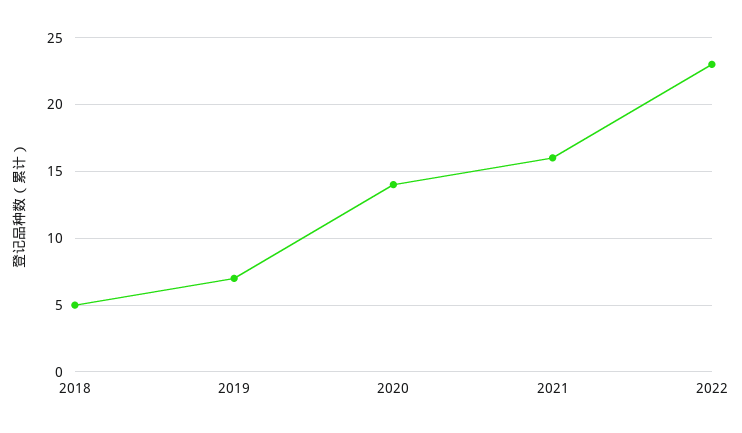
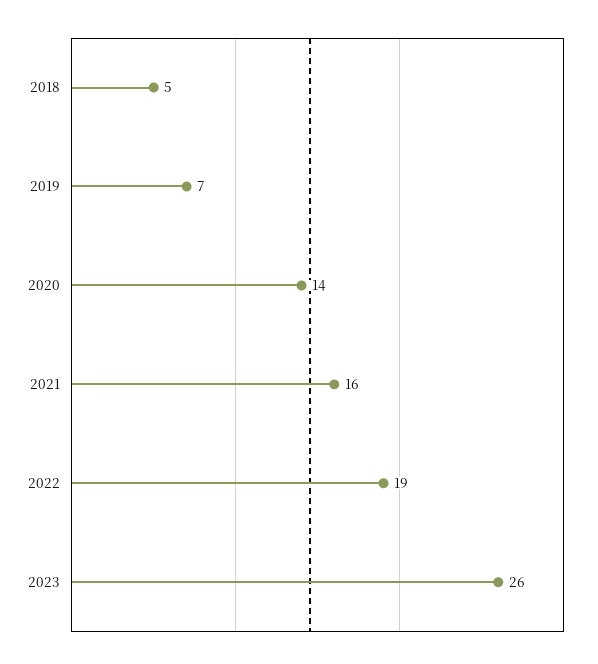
2022: 23 -> 19
2023: none -> 26

